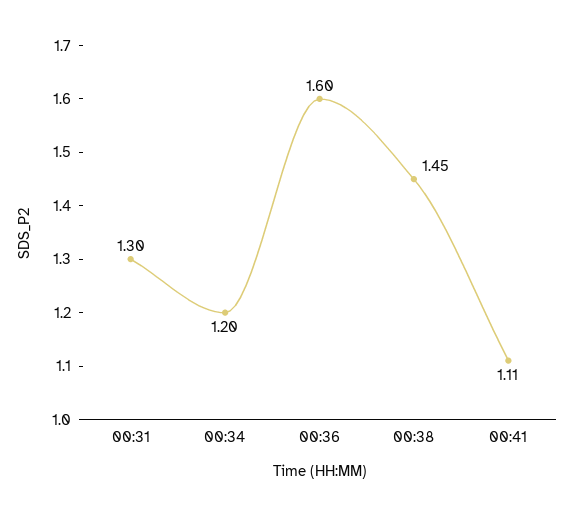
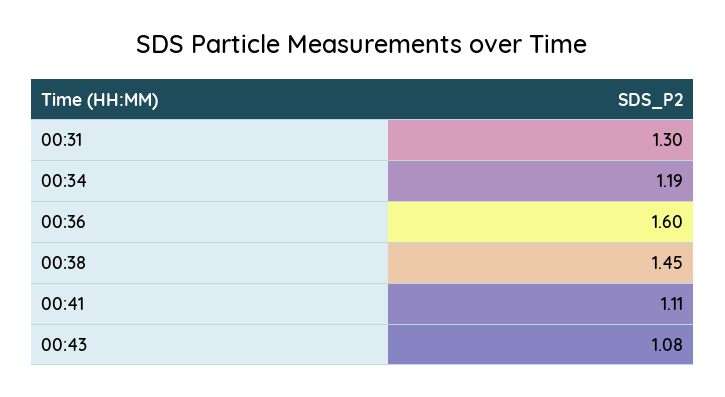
00:34: 1.2 -> 1.19
00:43: none -> 1.08

